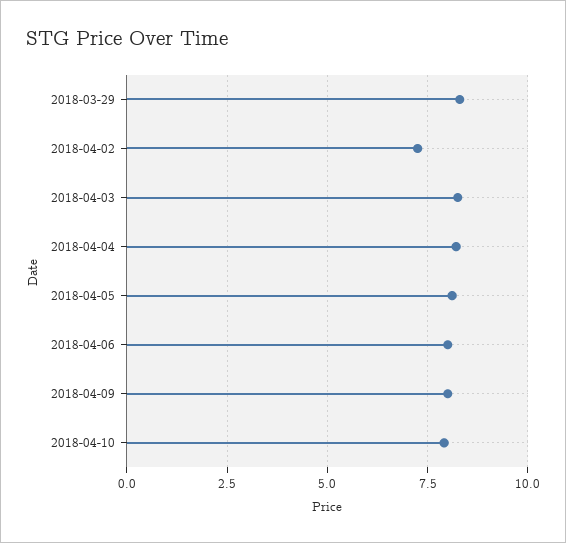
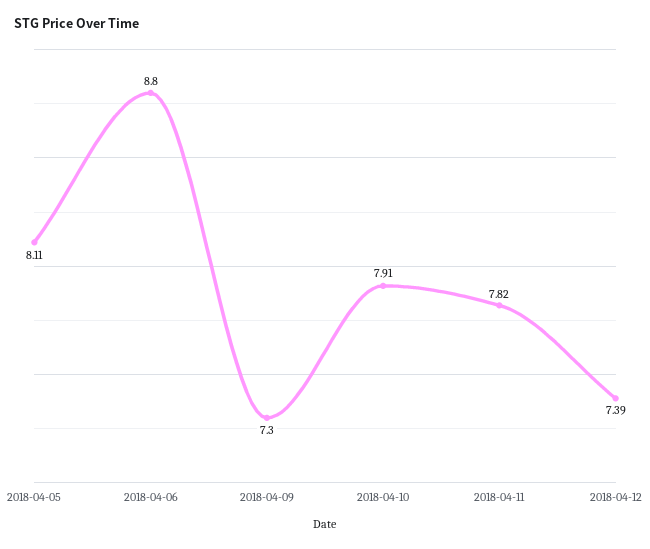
2018-03-29: 8.25 -> none
2018-04-02: 7.25 -> none
2018-04-03: 8.25 -> none
2018-04-04: 8.25 -> none
2018-04-06: 8 -> 8.8
2018-04-09: 8 -> 7.3
2018-04-11: none -> 7.82
2018-04-12: none -> 7.39

